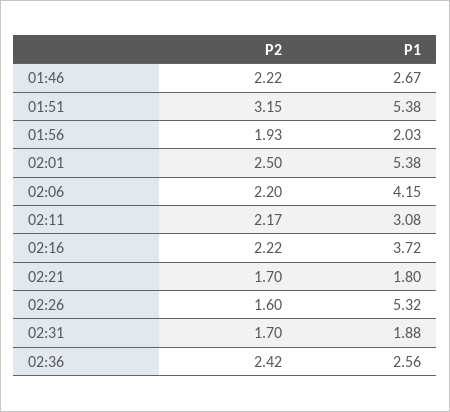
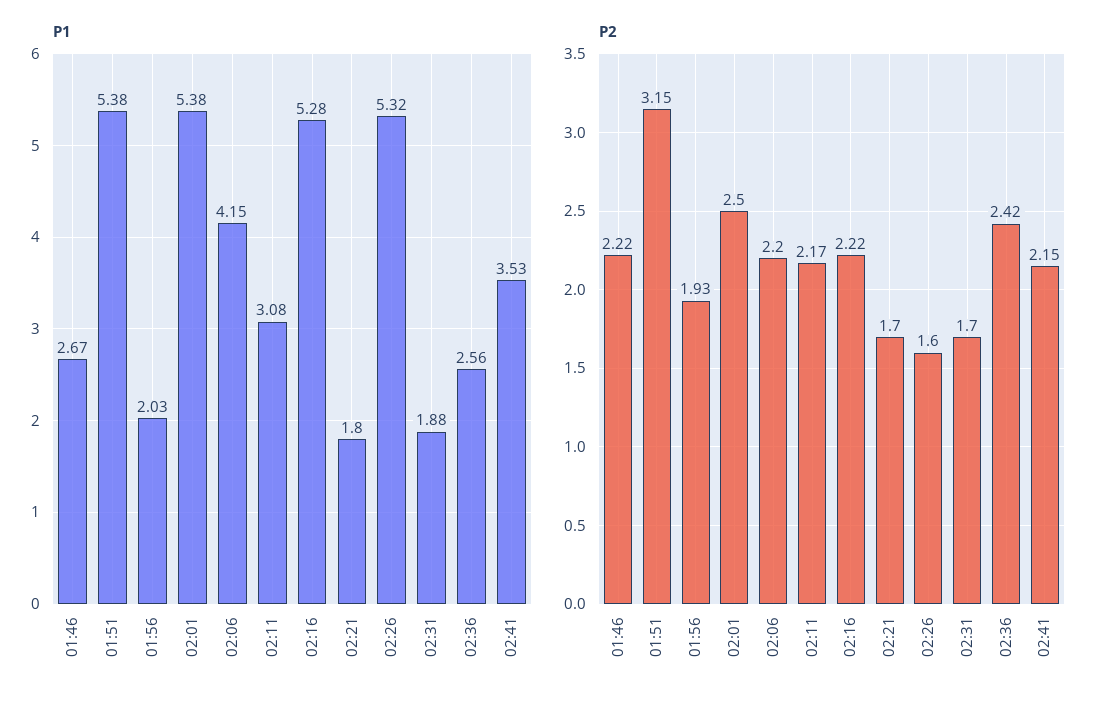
P1, 02:16: 3.72 -> 5.28
P1, 02:41: none -> 3.53
P2, 02:41: none -> 2.15

